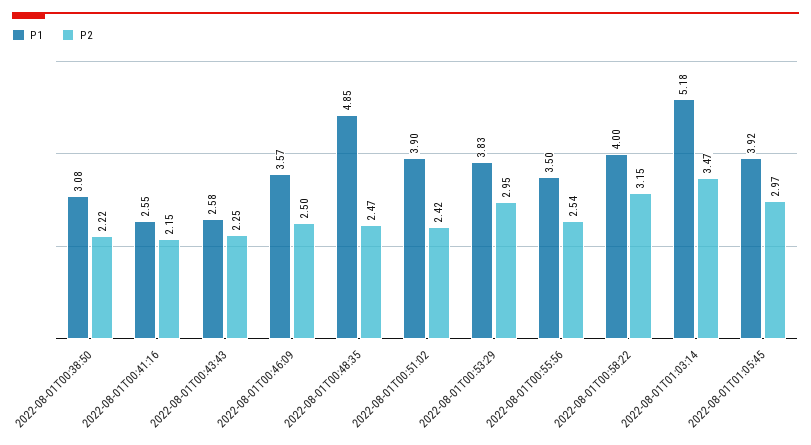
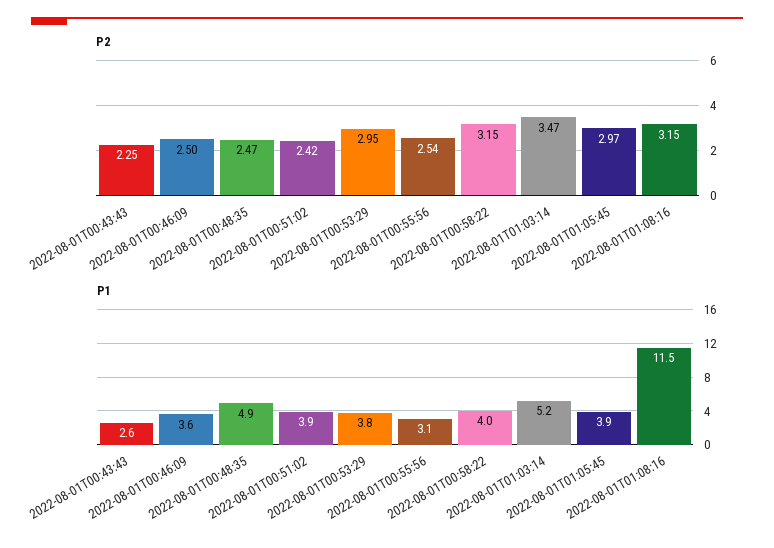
P1, 2022-08-01T00:38:50: 3.08 -> none
P2, 2022-08-01T00:38:50: 2.22 -> none
P1, 2022-08-01T00:41:16: 2.55 -> none
P2, 2022-08-01T00:41:16: 2.15 -> none
P1, 2022-08-01T00:55:56: 3.5 -> 3.1
P2, 2022-08-01T01:08:16: none -> 3.15
P1, 2022-08-01T01:08:16: none -> 11.5

